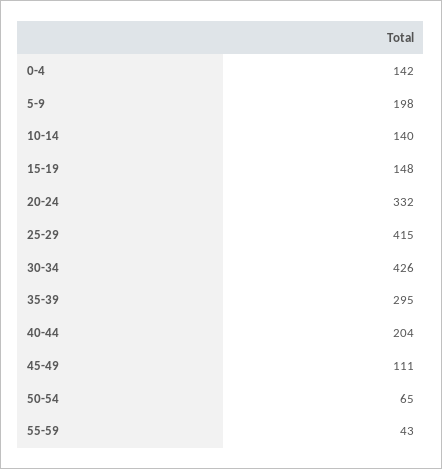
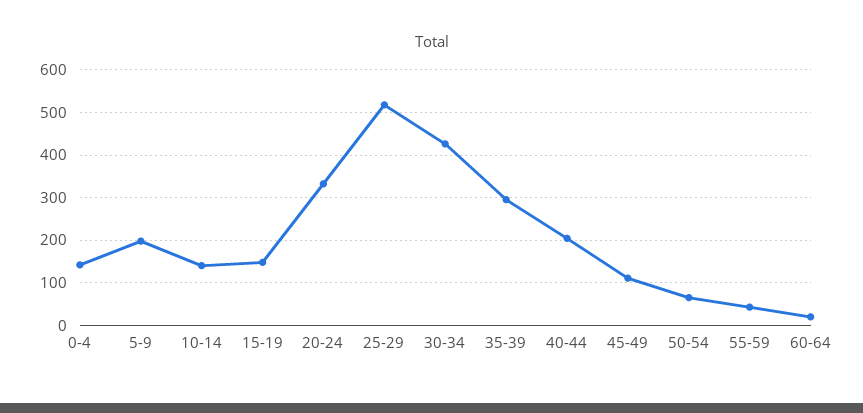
25-29: 415 -> 520
60-64: none -> 20

